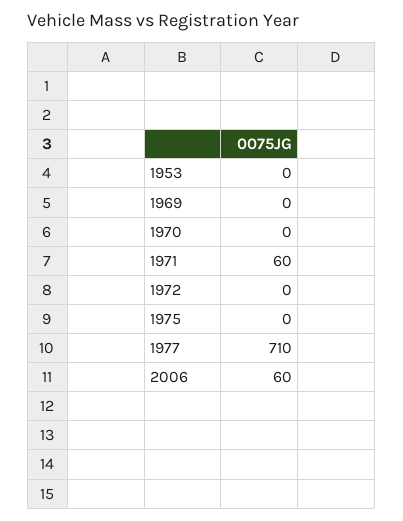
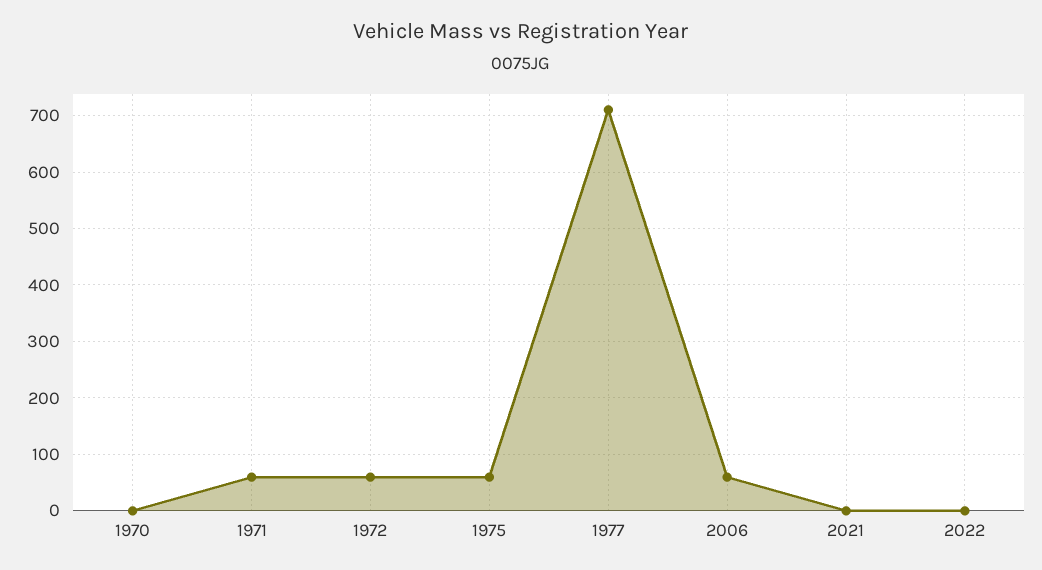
1953: 0 -> none
1969: 0 -> none
1972: 0 -> 60
1975: 0 -> 60
2021: none -> 0
2022: none -> 0

